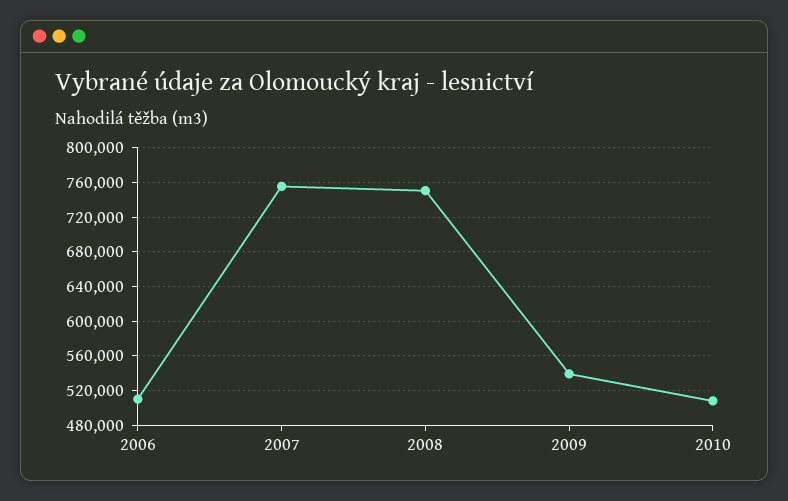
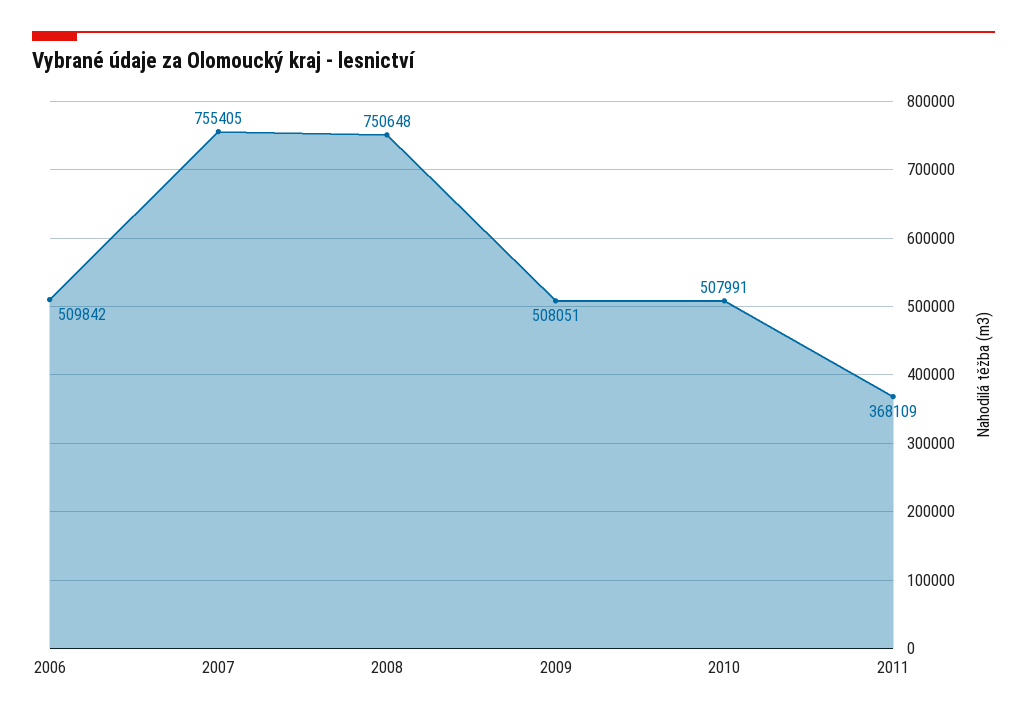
2009: 540000 -> 508051
2011: none -> 368109

